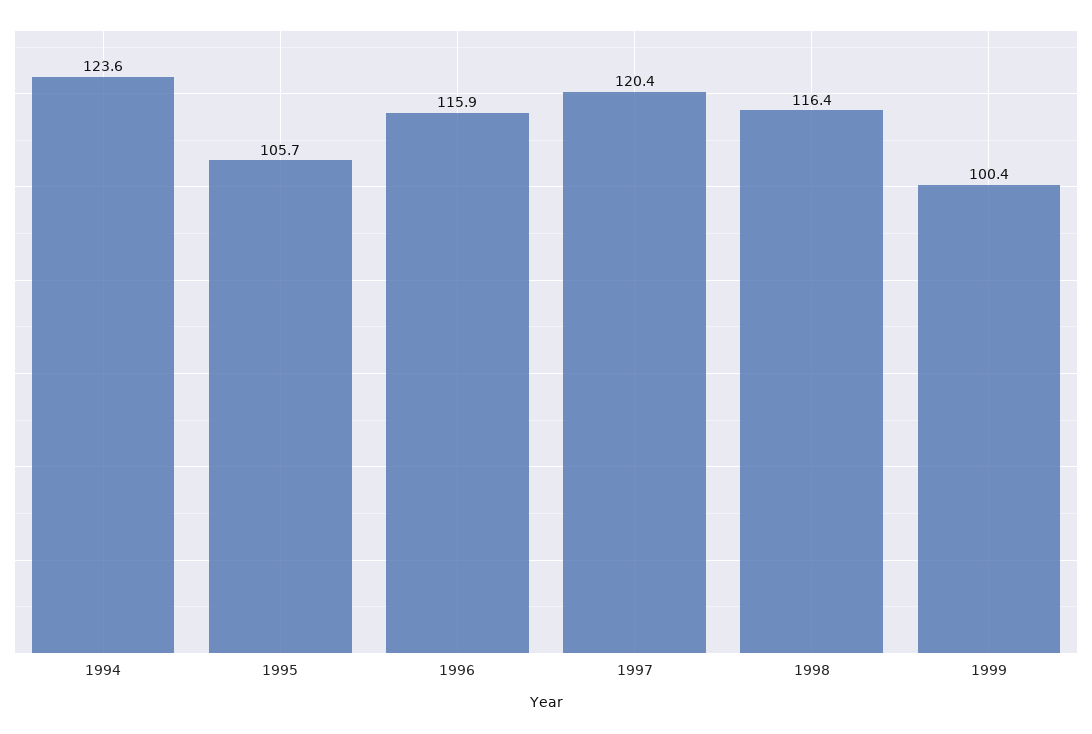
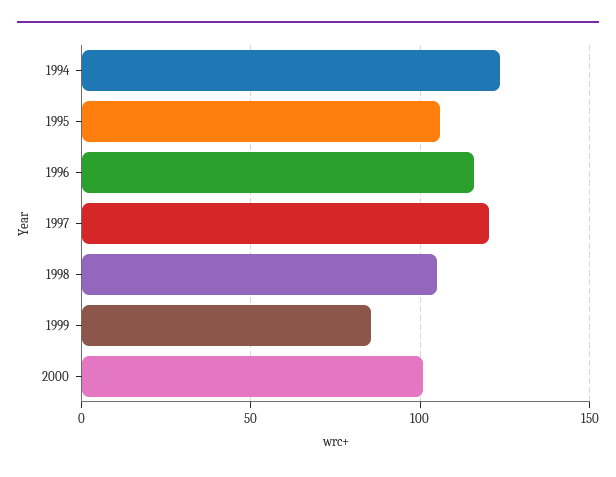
1998: 116.4 -> 105
1999: 100.4 -> 85
2000: none -> 100

